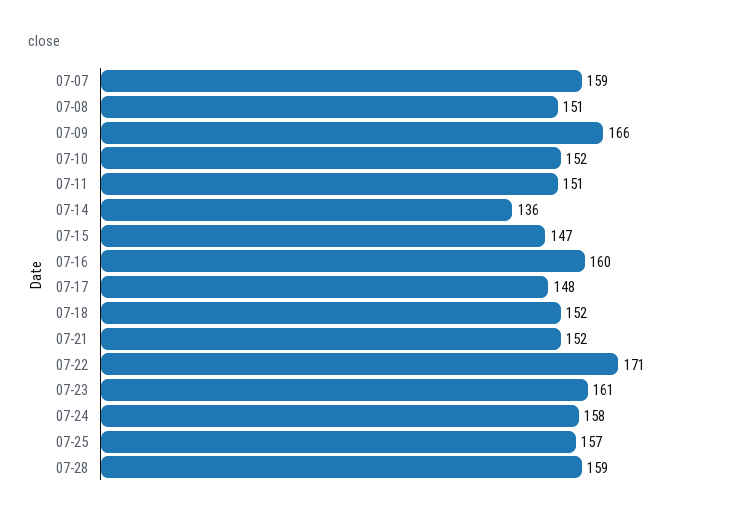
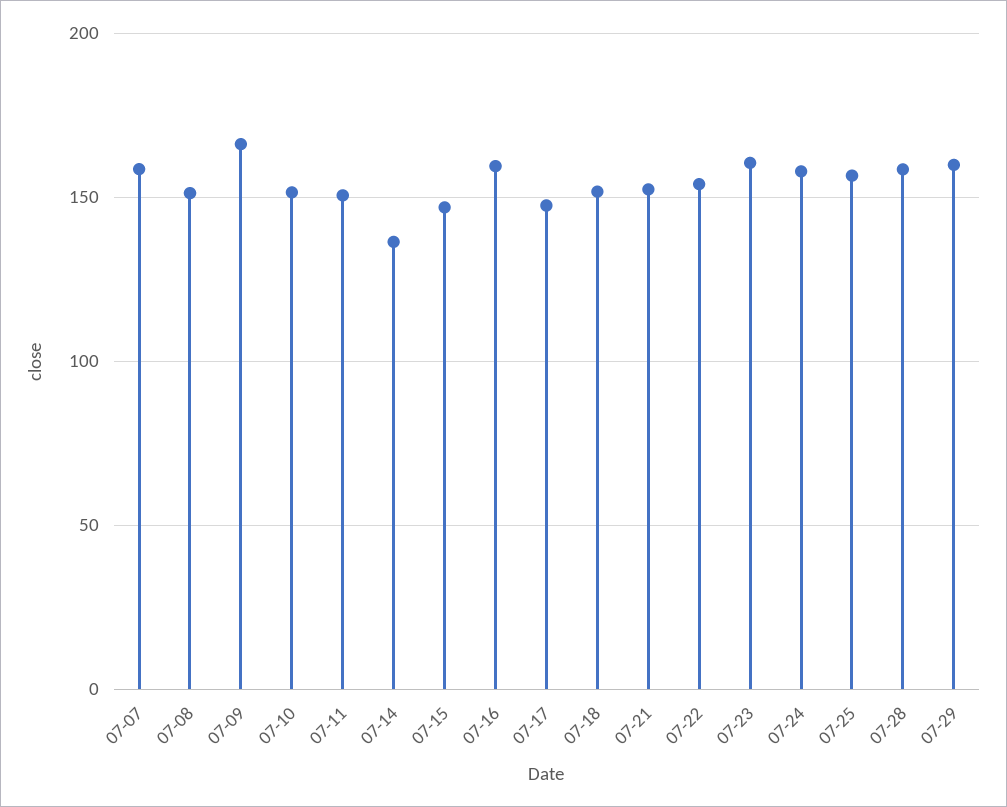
07-22: 171 -> 155
07-29: none -> 160

